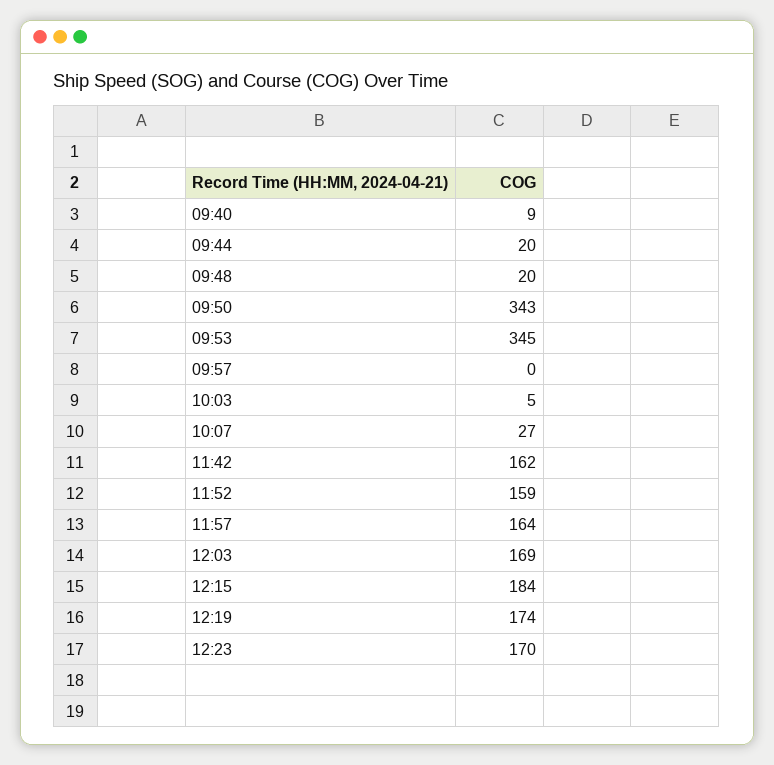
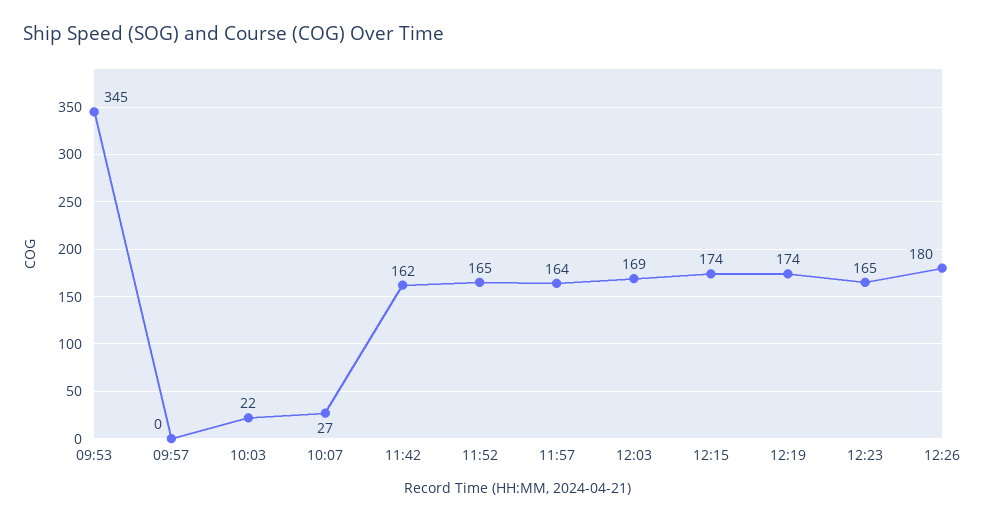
09:40: 9 -> none
09:44: 20 -> none
09:48: 20 -> none
09:50: 343 -> none
10:03: 5 -> 22
11:52: 159 -> 165
12:15: 184 -> 174
12:23: 170 -> 165
12:26: none -> 180

